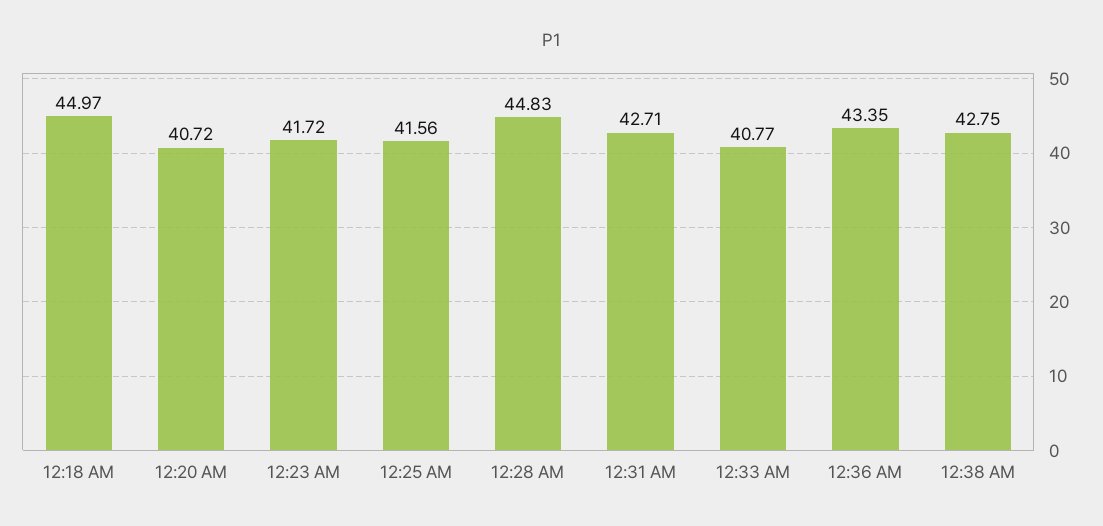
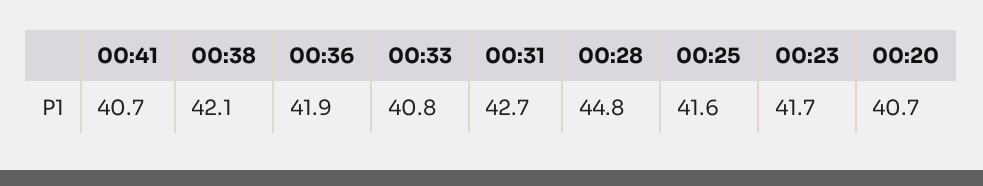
12:18 AM: 44.97 -> none
12:36 AM: 43.35 -> 41.9
12:38 AM: 42.75 -> 42.1
00:41: none -> 40.7

